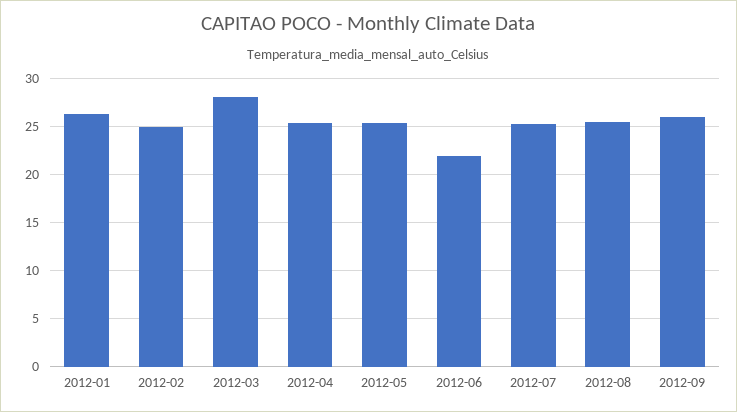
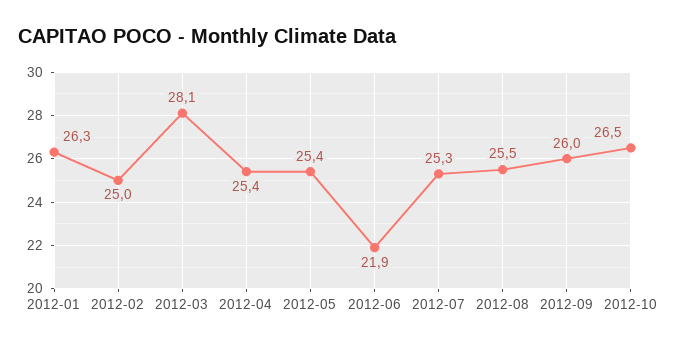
2012-10: none -> 26.5

